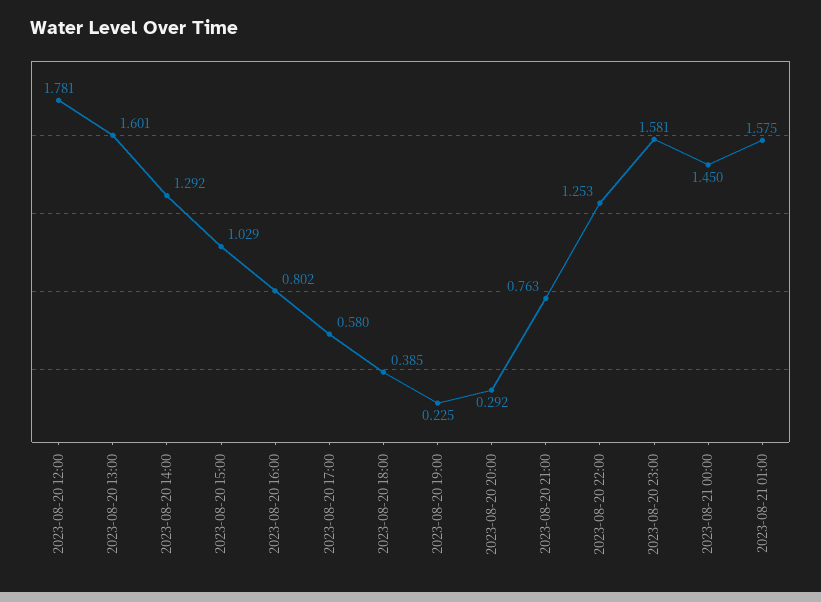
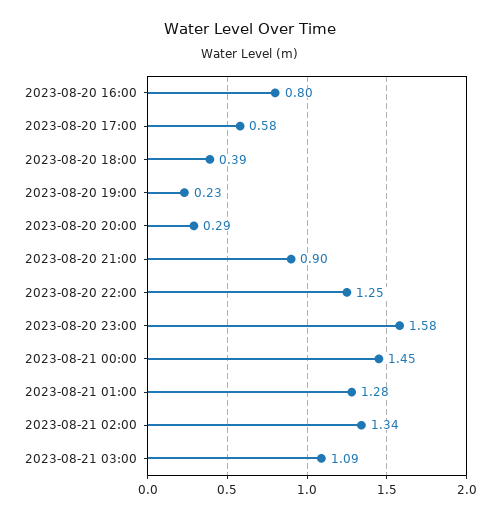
2023-08-20 12:00: 1.781 -> none
2023-08-20 13:00: 1.601 -> none
2023-08-20 14:00: 1.292 -> none
2023-08-20 15:00: 1.029 -> none
2023-08-20 21:00: 0.763 -> 0.9
2023-08-21 01:00: 1.575 -> 1.28
2023-08-21 02:00: none -> 1.34
2023-08-21 03:00: none -> 1.09

